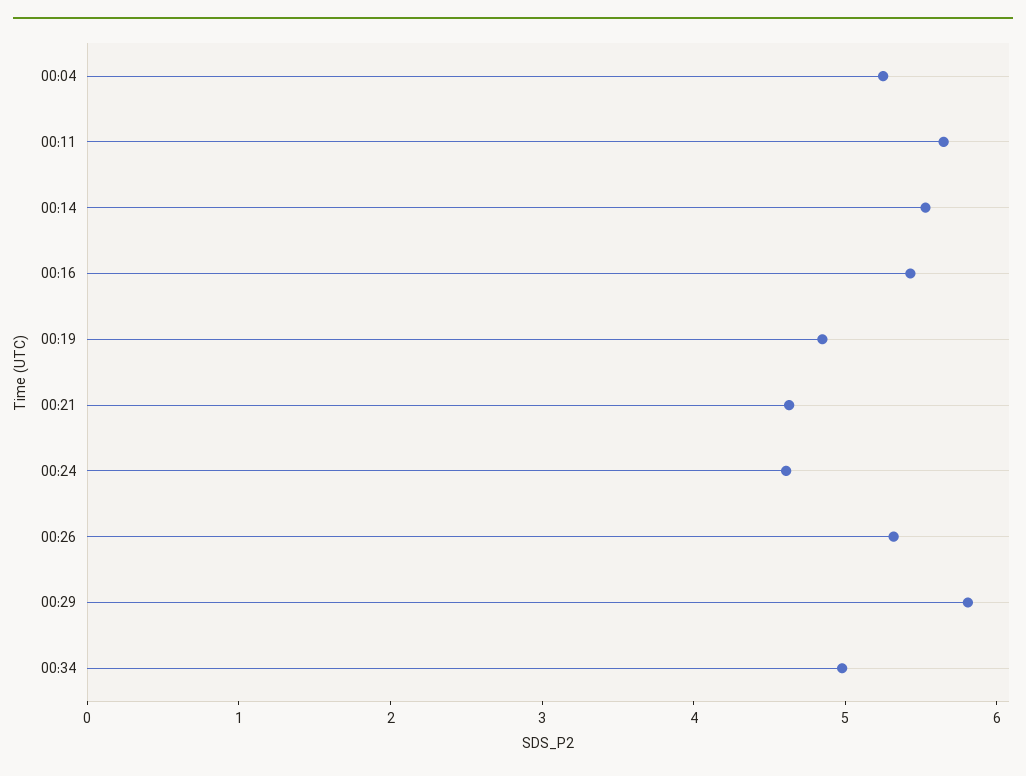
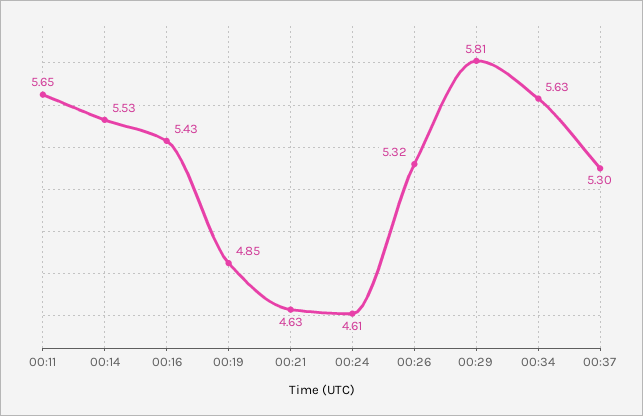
00:04: 5.2 -> none
00:34: 5 -> 5.63
00:37: none -> 5.3

